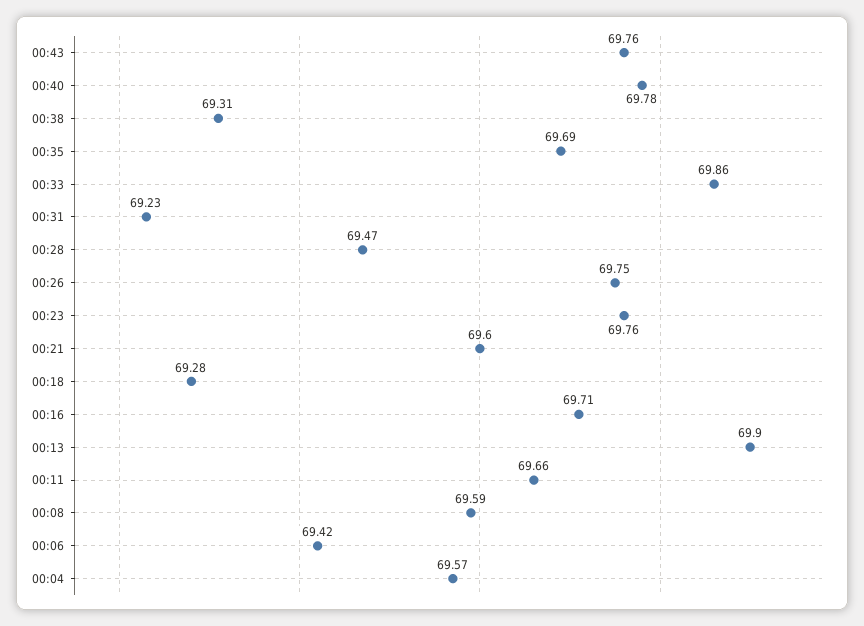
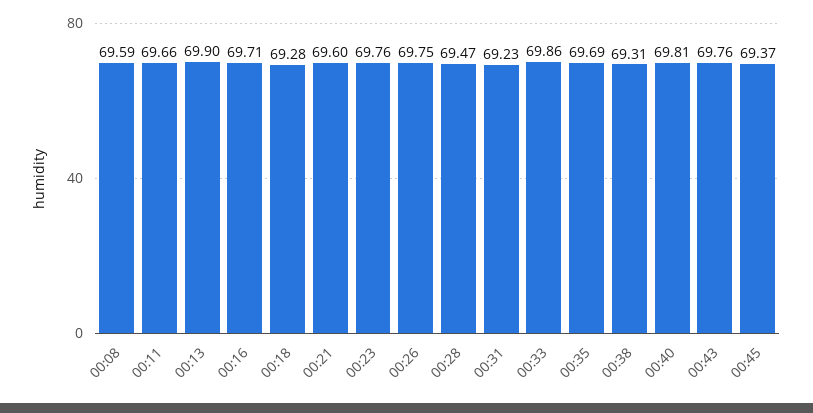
00:40: 69.78 -> 69.81
00:06: 69.42 -> none
00:04: 69.57 -> none
00:45: none -> 69.37

